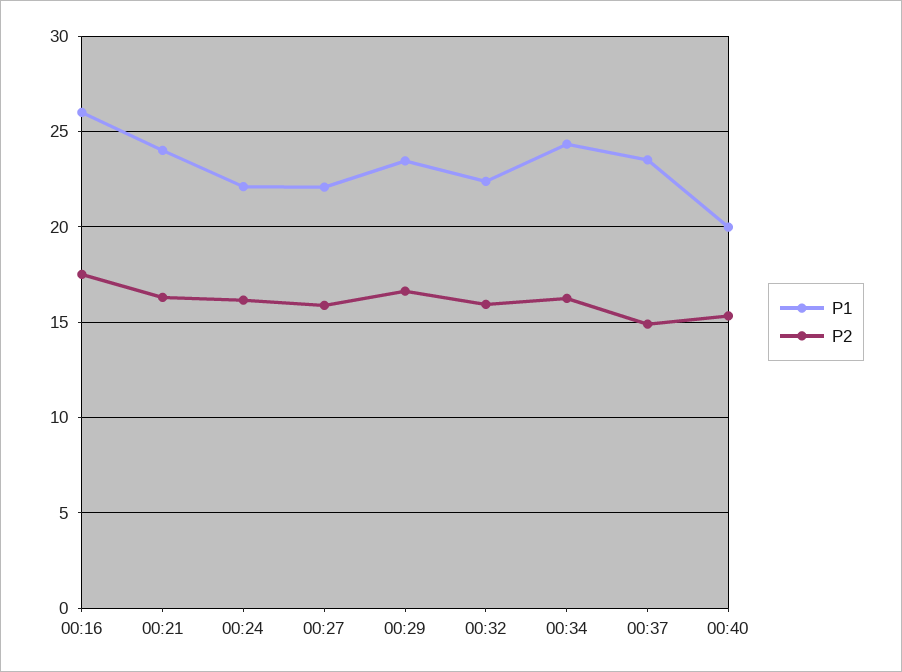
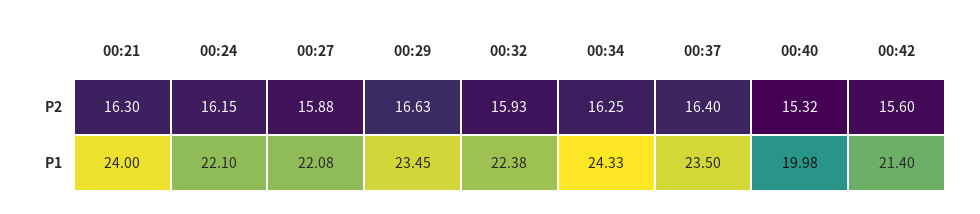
P1, 00:16: 26 -> none
P2, 00:16: 17.5 -> none
P2, 00:37: 15 -> 16.4
P2, 00:42: none -> 15.6
P1, 00:42: none -> 21.4

